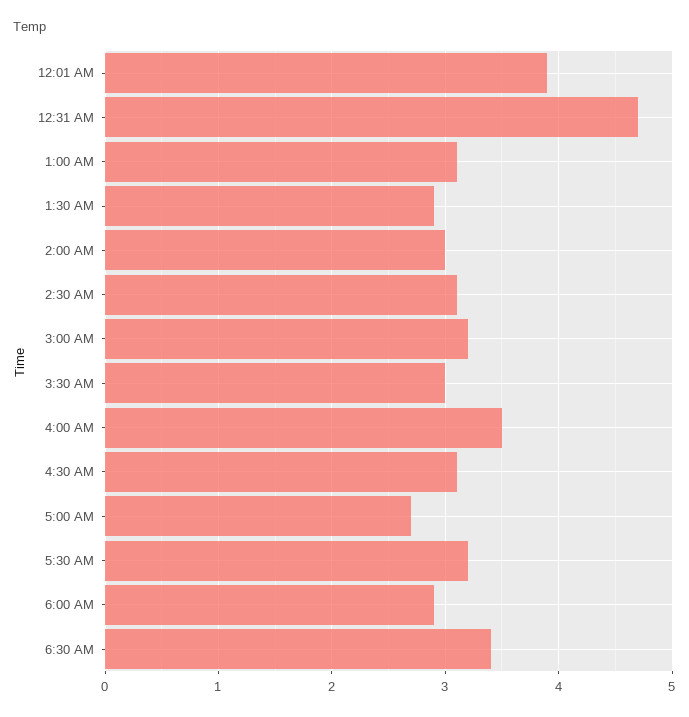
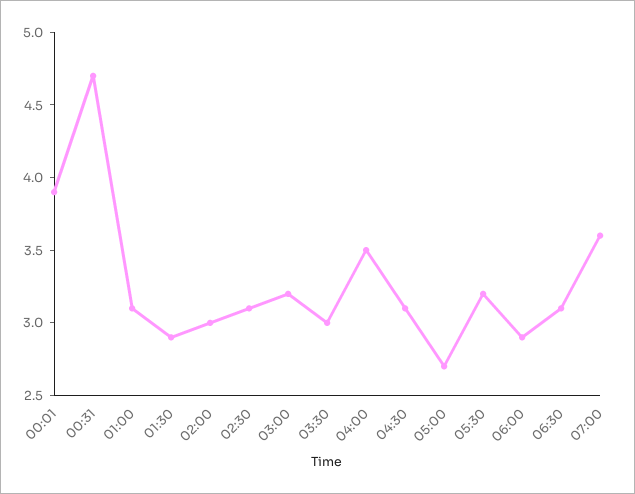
6:30 AM: 3.4 -> 3.1
07:00: none -> 3.6

